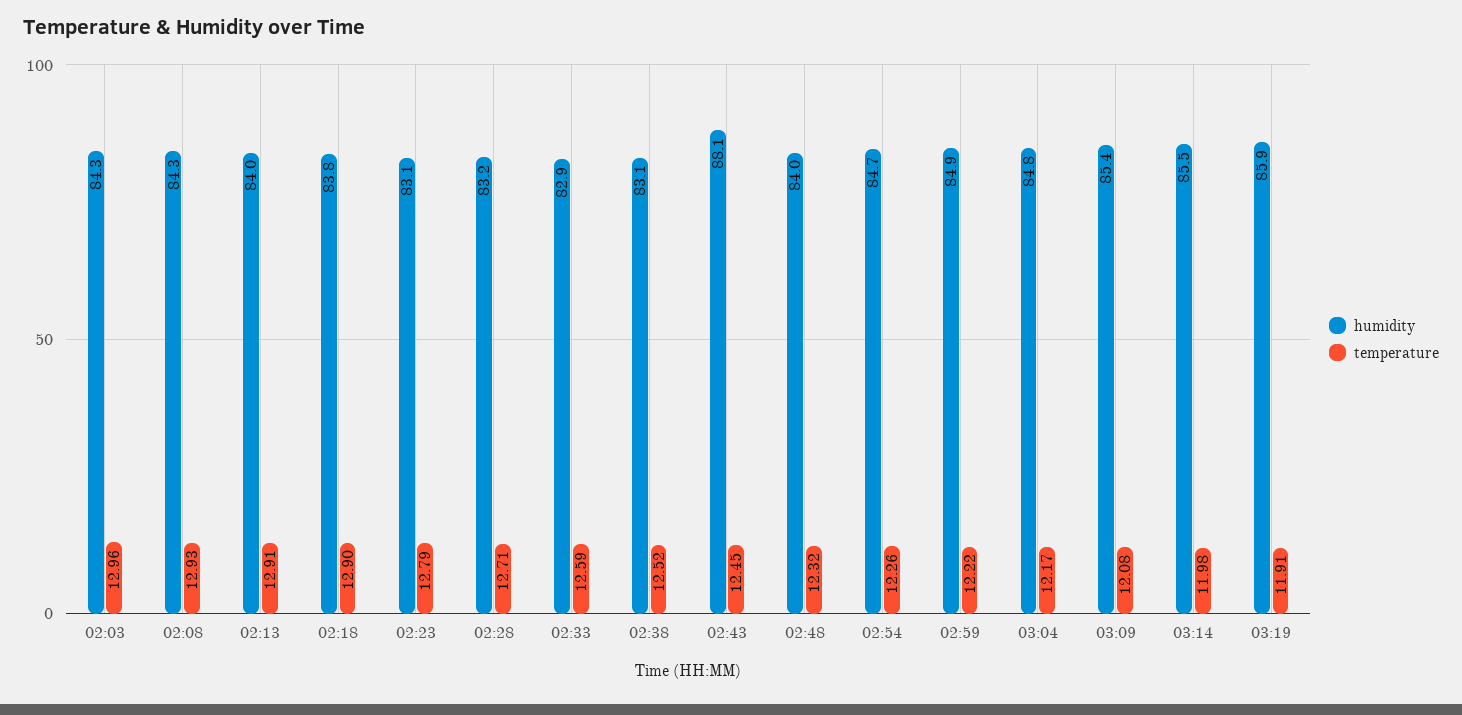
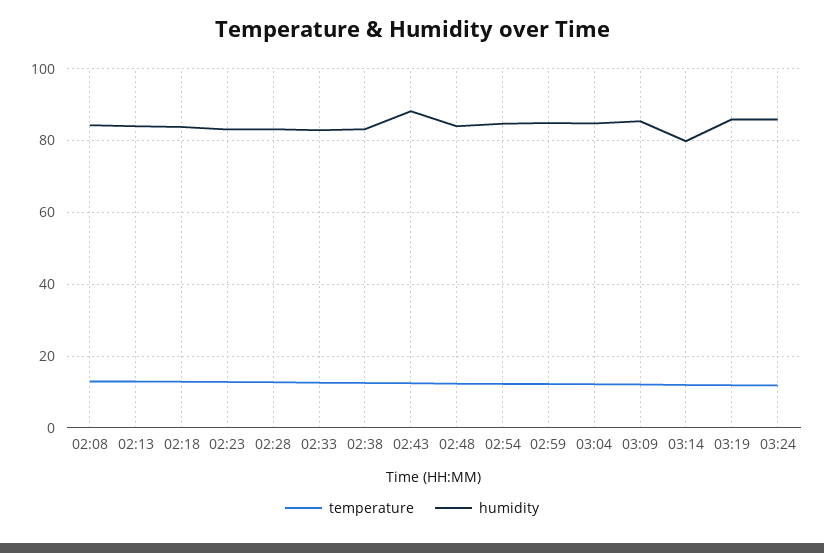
humidity, 02:03: 84.3 -> none
temperature, 02:03: 12.96 -> none
humidity, 03:14: 85.5 -> 80
temperature, 03:24: none -> 12
humidity, 03:24: none -> 86

